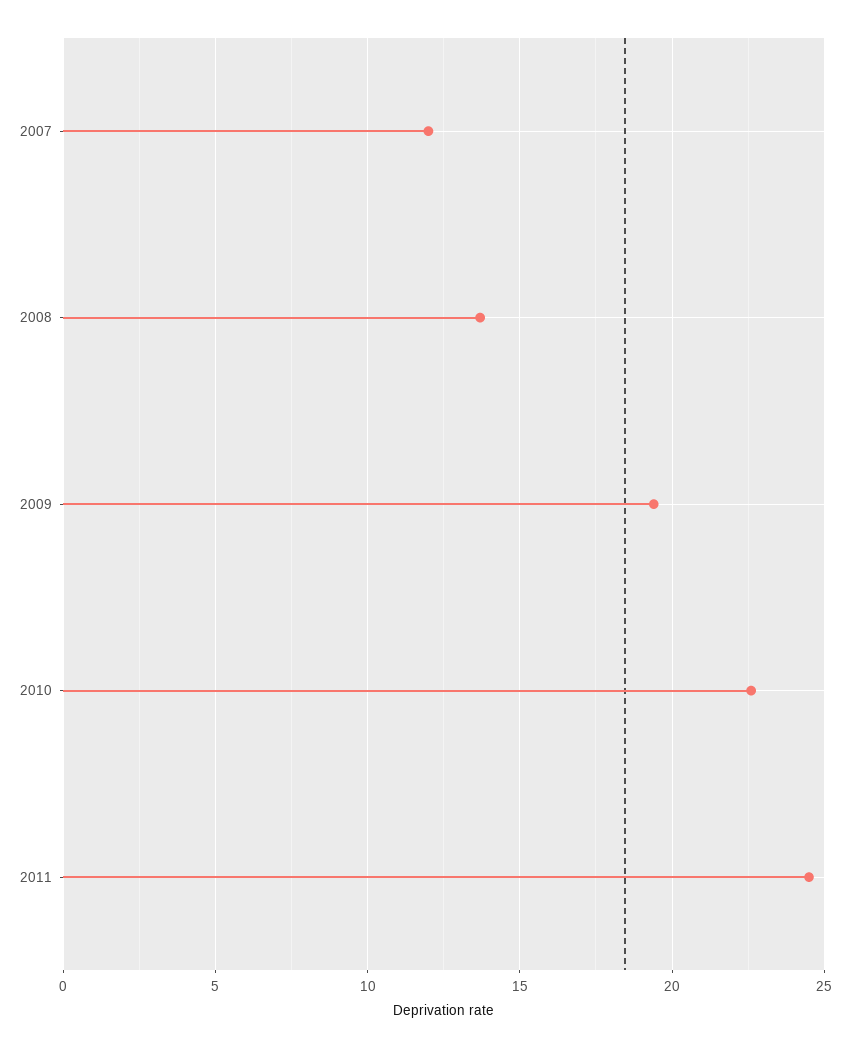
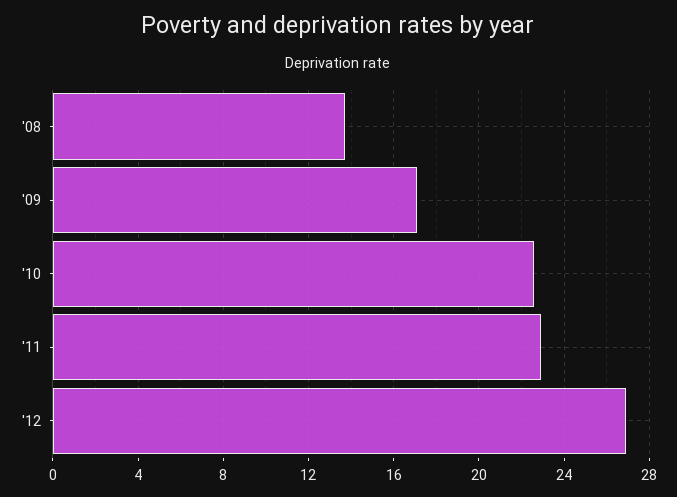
2007: 12 -> none
2009: 19.5 -> 17
2011: 24.5 -> 23
'12: none -> 27

